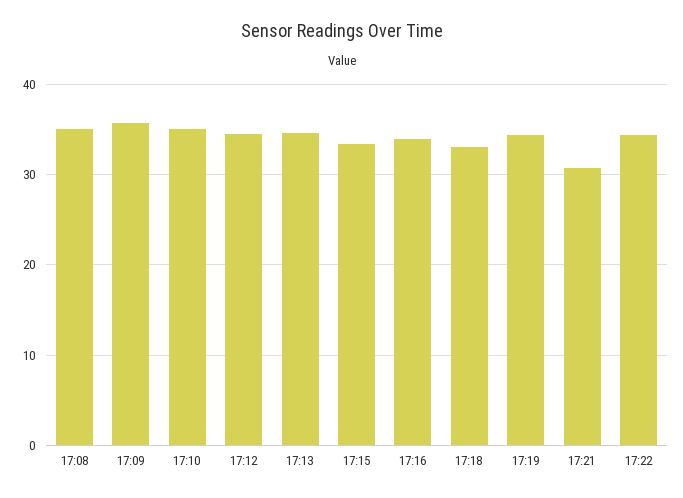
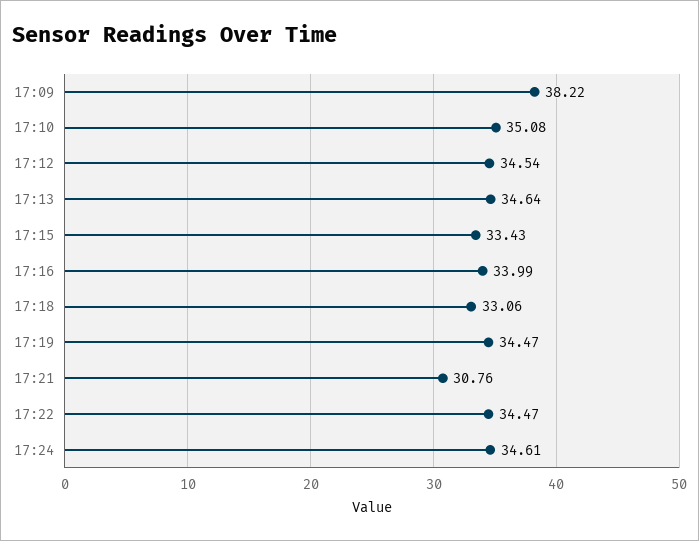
17:08: 35 -> none
17:09: 36 -> 38.22
17:24: none -> 34.61

